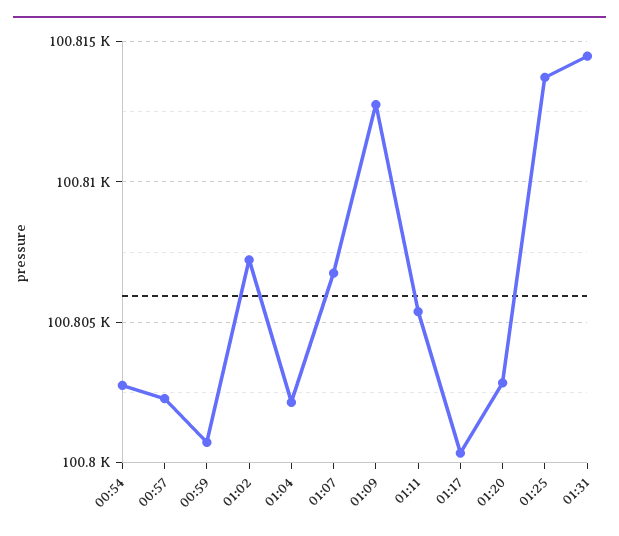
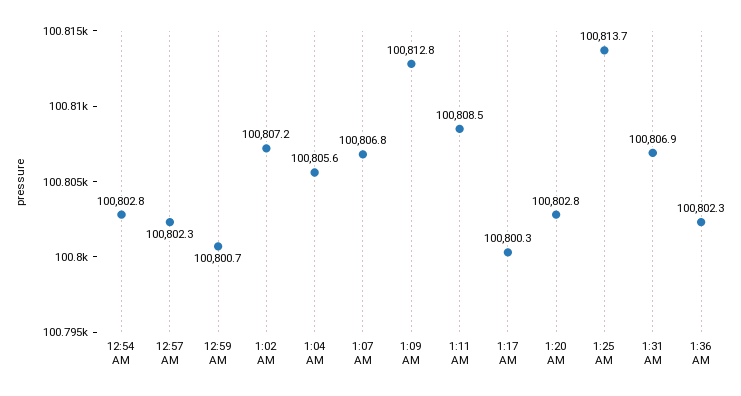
01:04: 100802 -> 100805.6
01:11: 100805.5 -> 100808.5
01:31: 100814.5 -> 100806.9
1:36 AM: none -> 100802.3

